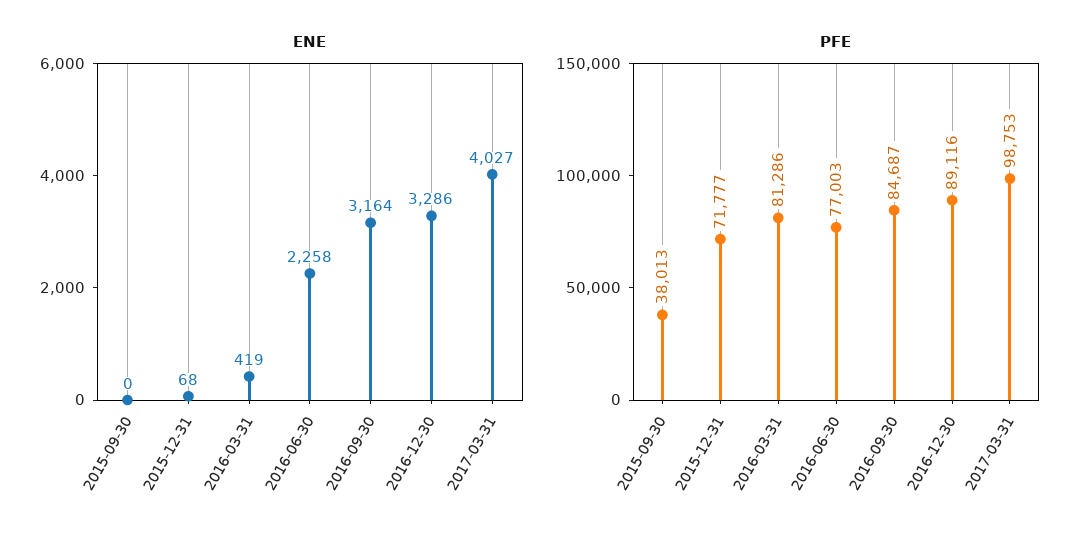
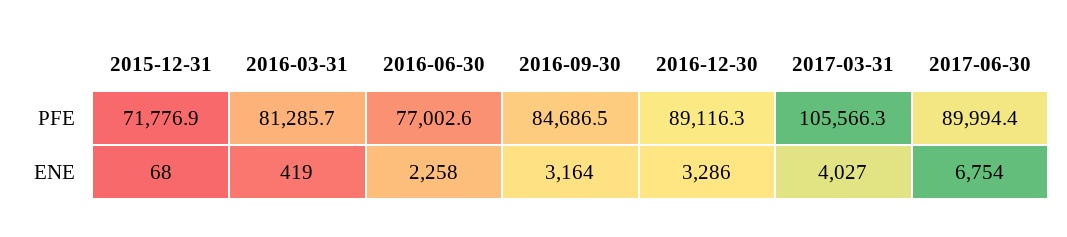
ENE, 2015-09-30: 0 -> none
PFE, 2015-09-30: 38013 -> none
PFE, 2017-03-31: 98753 -> 105566.3
PFE, 2017-06-30: none -> 89994.4
ENE, 2017-06-30: none -> 6754

